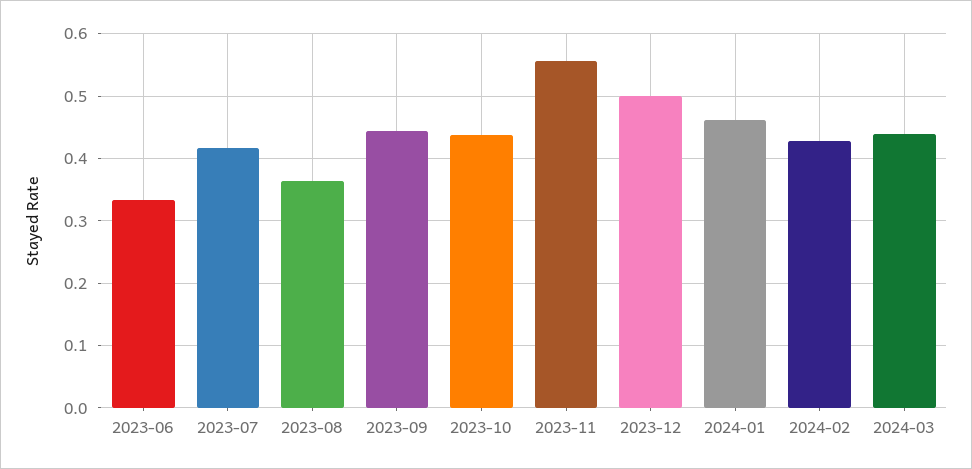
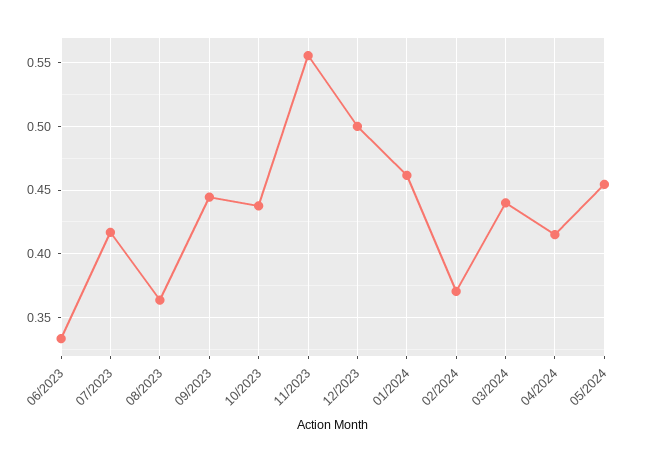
2024-02: 0.43 -> 0.37
04/2024: none -> 0.415
05/2024: none -> 0.455

